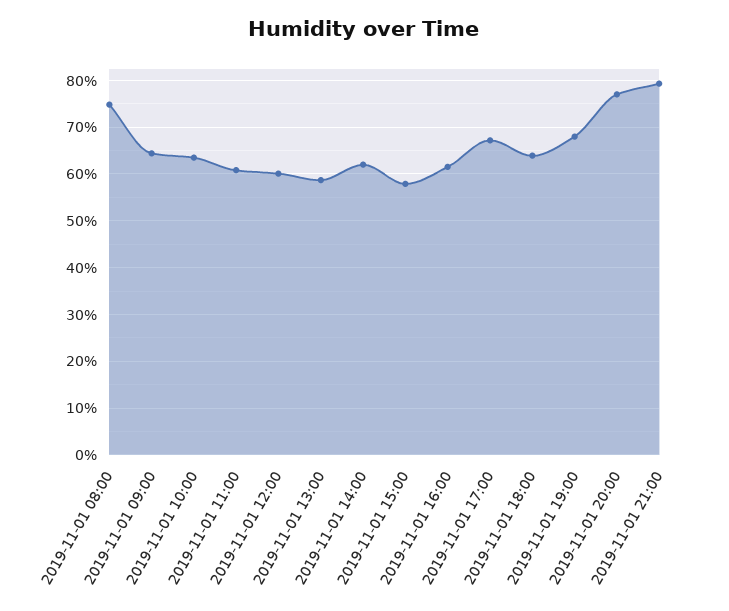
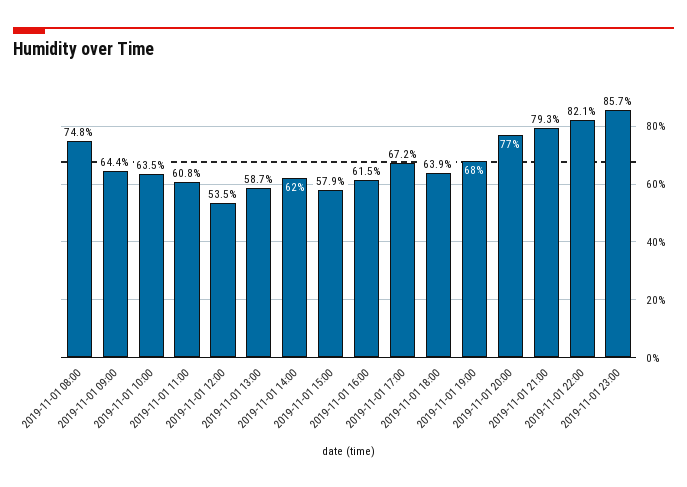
2019-11-01 12:00: 60 -> 53.5
2019-11-01 22:00: none -> 82.1
2019-11-01 23:00: none -> 85.7

